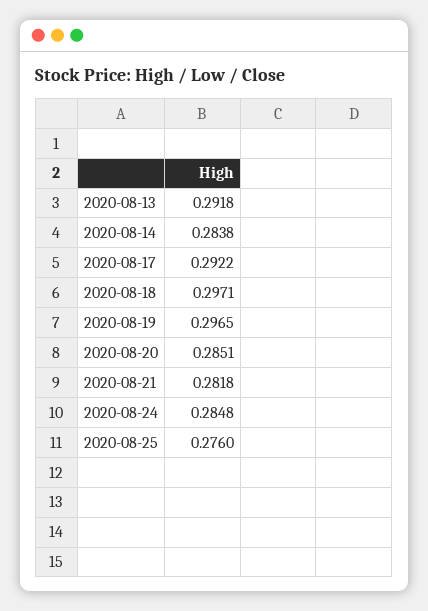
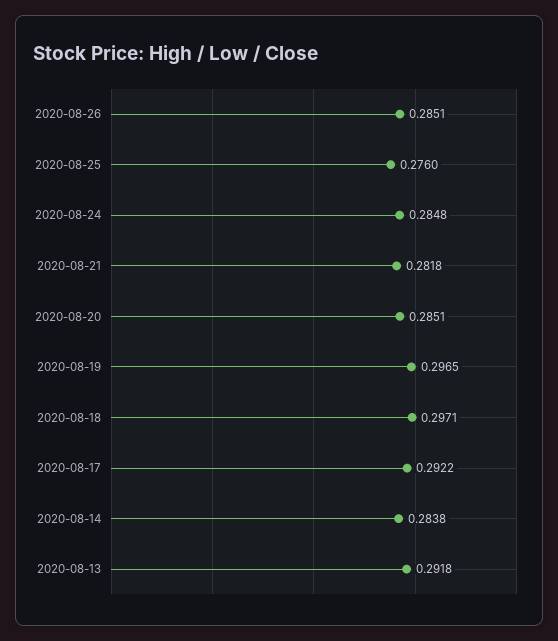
2020-08-26: none -> 0.2851

